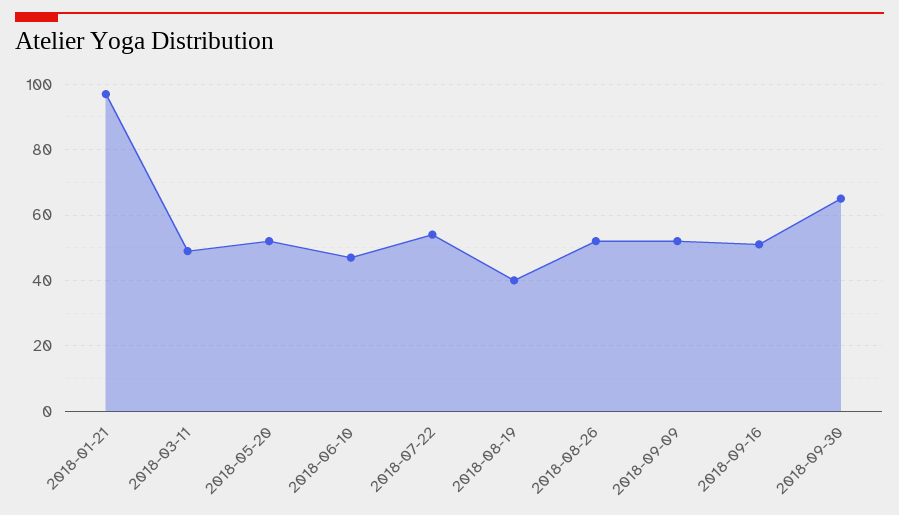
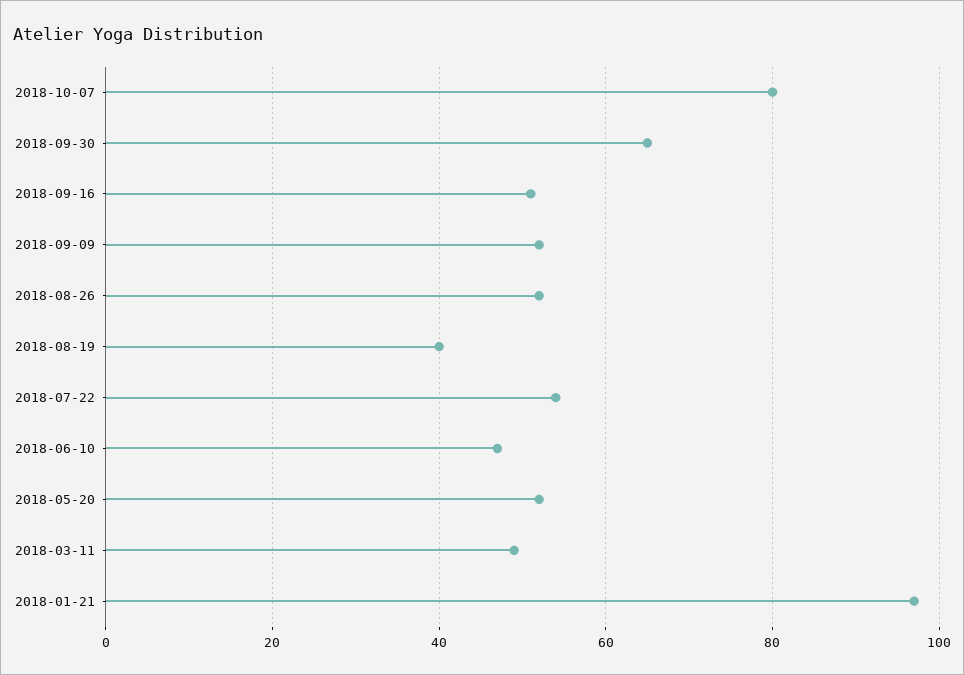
2018-10-07: none -> 80

